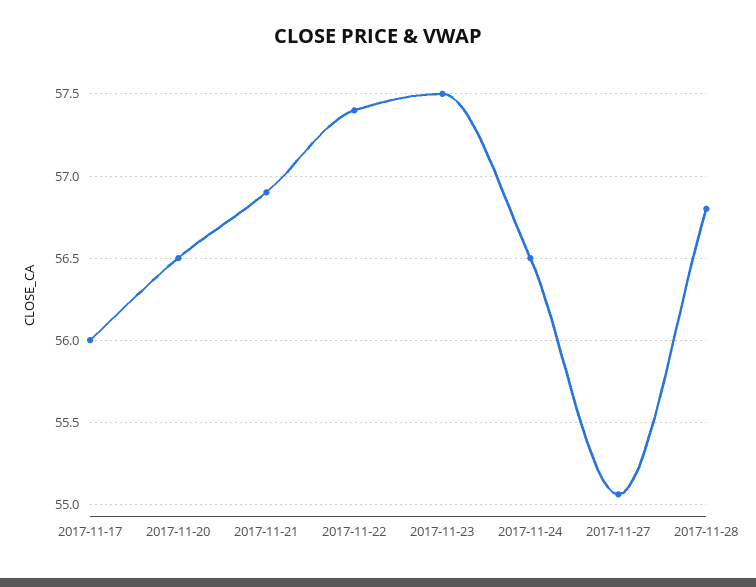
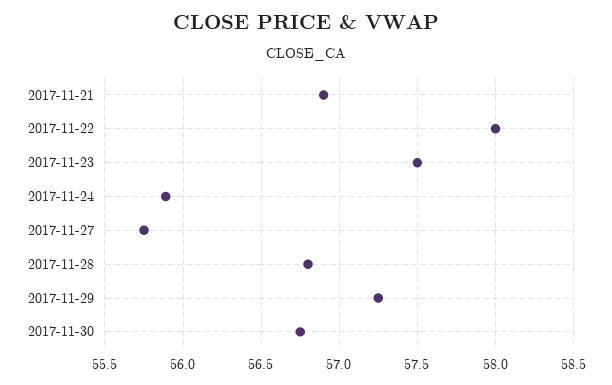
2017-11-17: 56 -> none
2017-11-20: 56.5 -> none
2017-11-22: 57.4 -> 58
2017-11-24: 56.5 -> 55.9
2017-11-27: 55.05 -> 55.75
2017-11-29: none -> 57.25
2017-11-30: none -> 56.75

